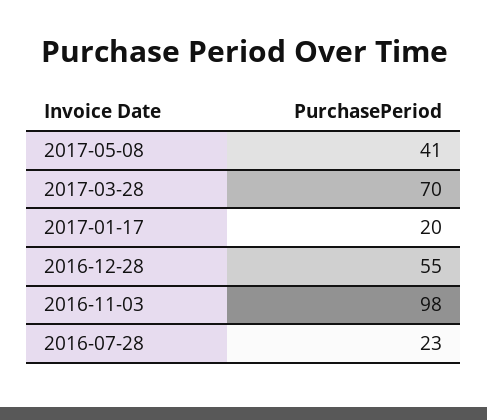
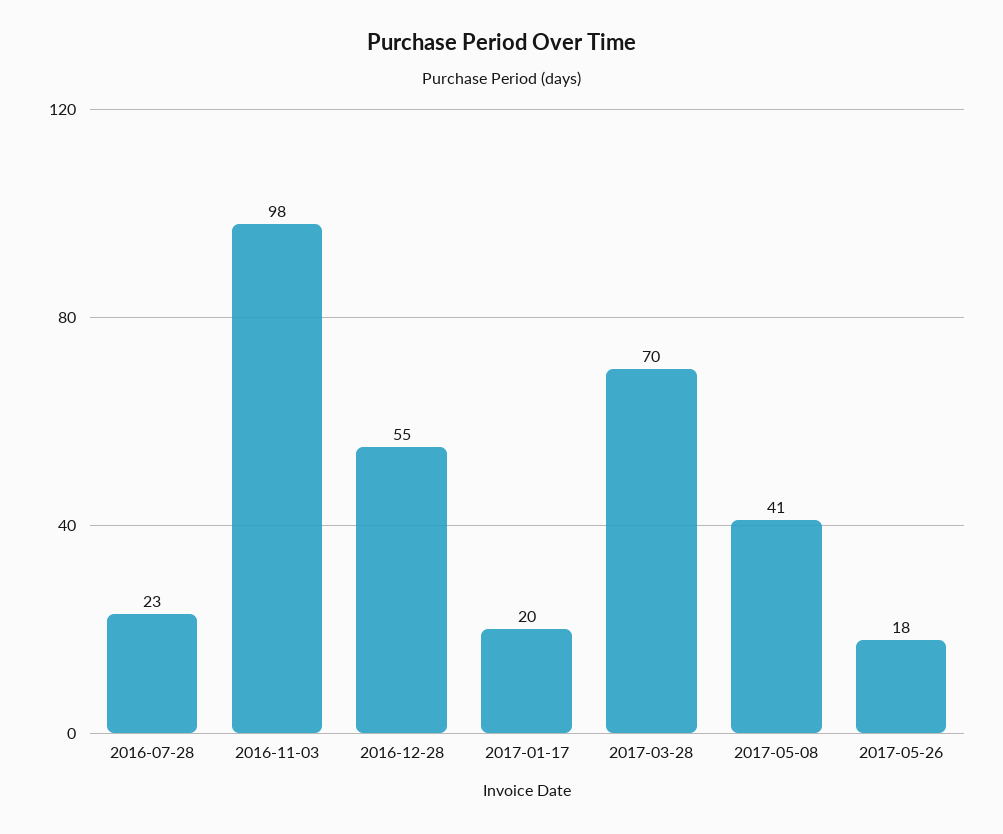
2017-05-26: none -> 18

